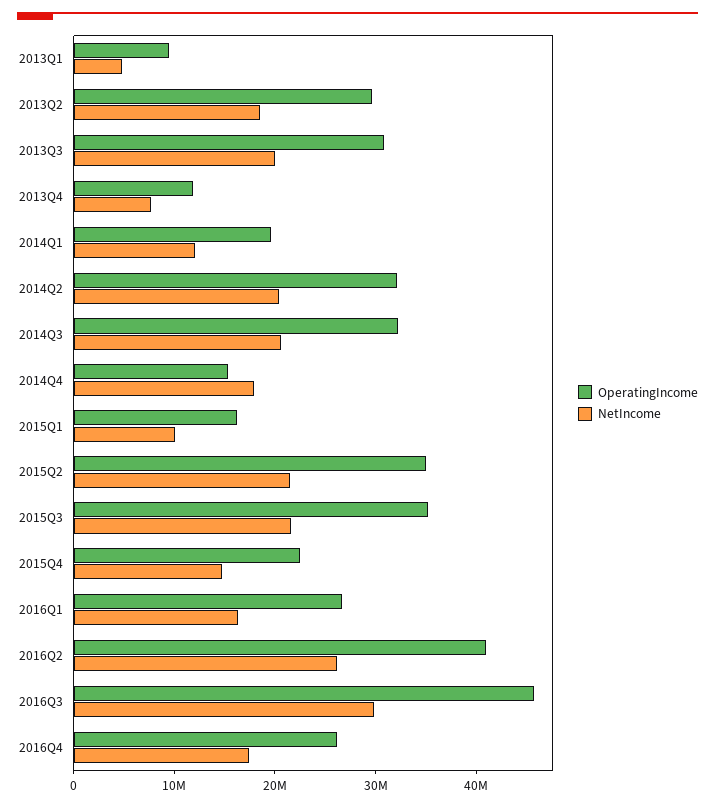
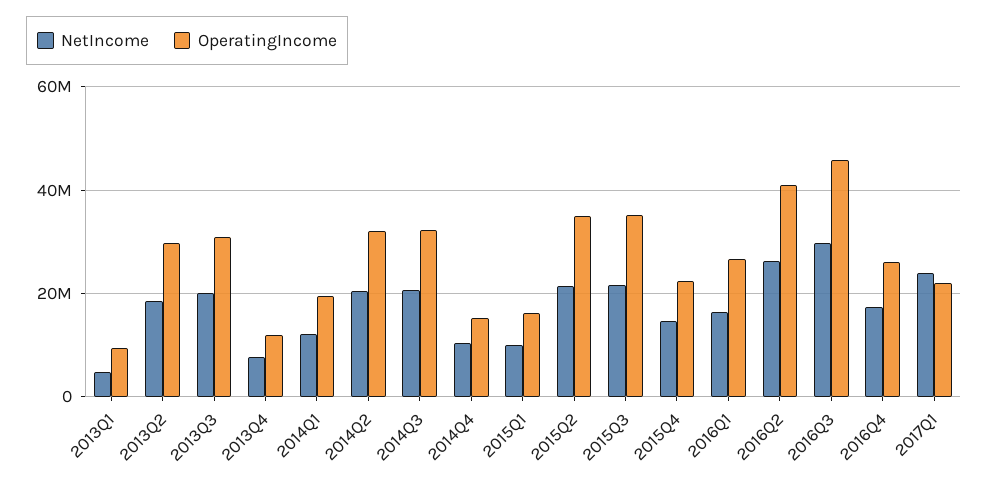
NetIncome, 2014Q4: 18000000 -> 10000000
NetIncome, 2017Q1: none -> 24000000
OperatingIncome, 2017Q1: none -> 22000000

